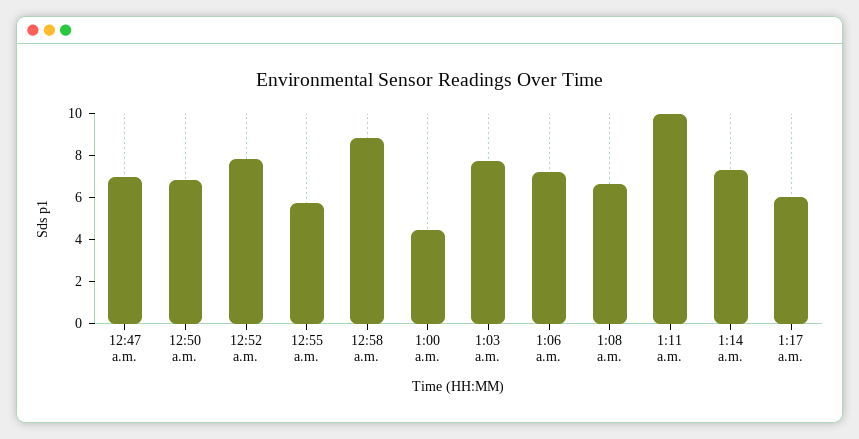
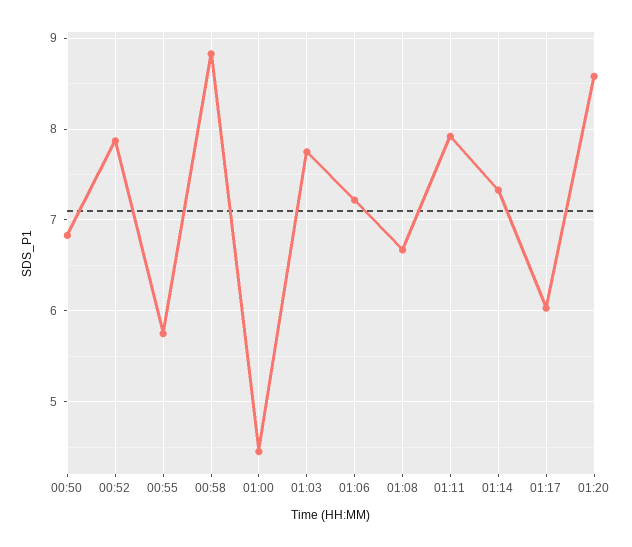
12:47 a.m.: 7 -> none
1:11 a.m.: 10 -> 7.9
01:20: none -> 8.6

